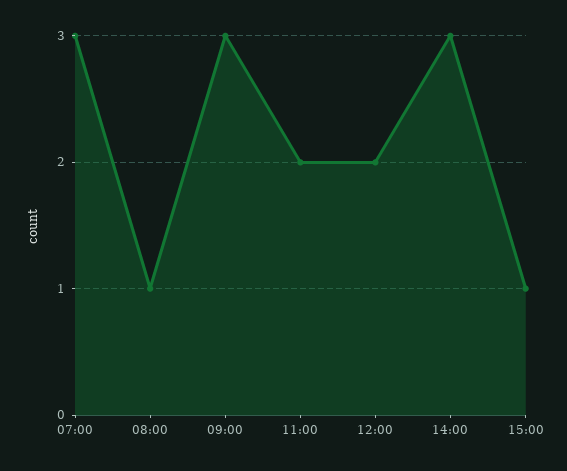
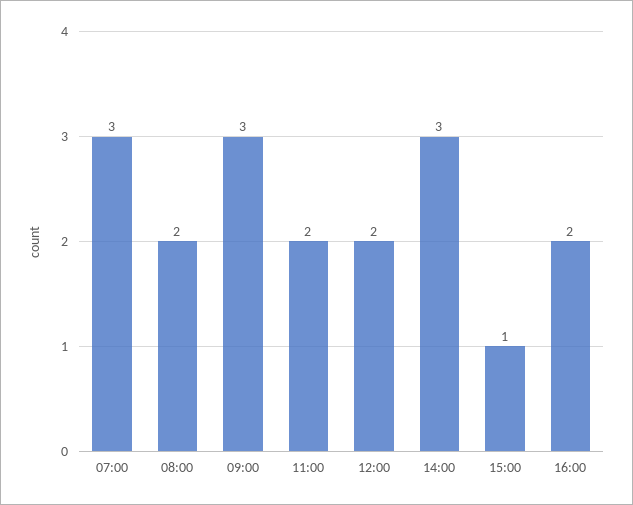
08:00: 1 -> 2
16:00: none -> 2

